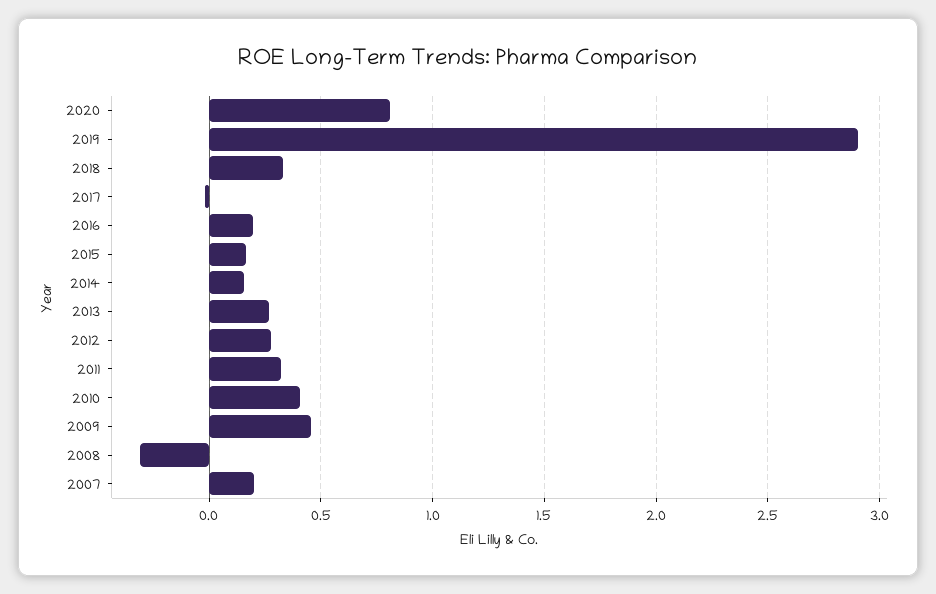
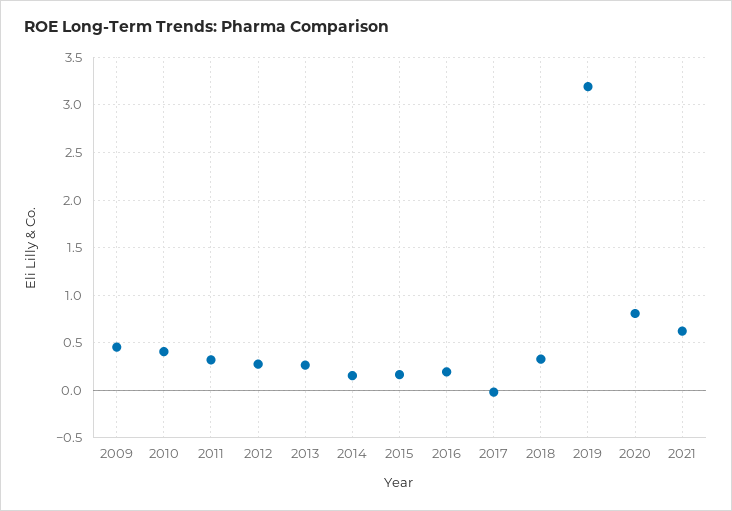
2019: 2.9 -> 3.2
2008: -0.3 -> none
2007: 0.2 -> none
2021: none -> 0.6

